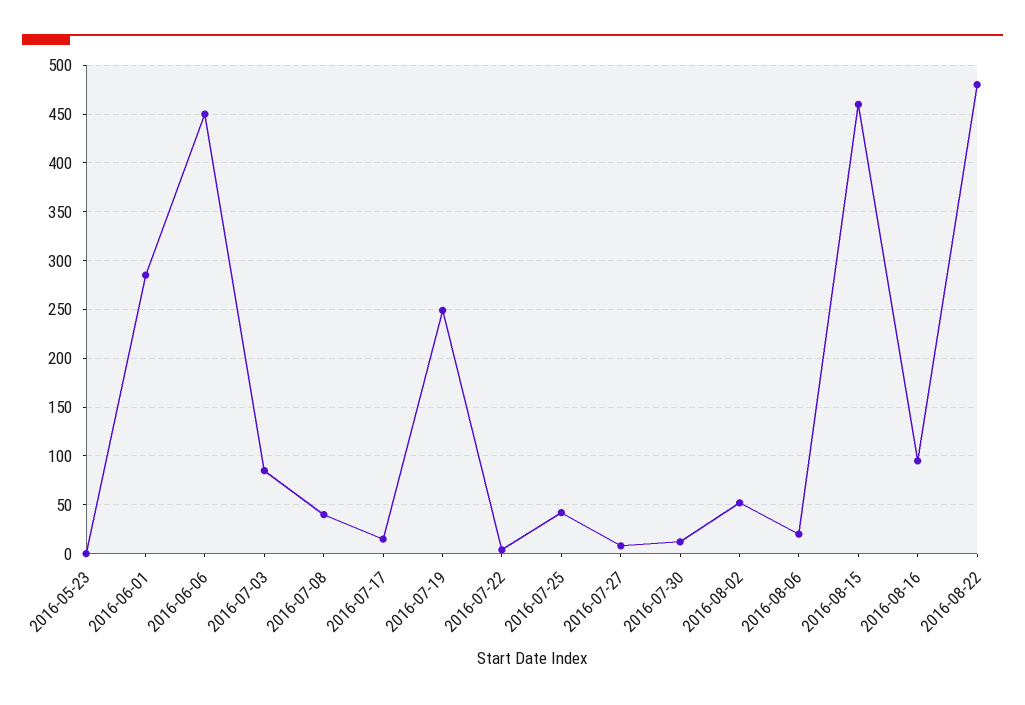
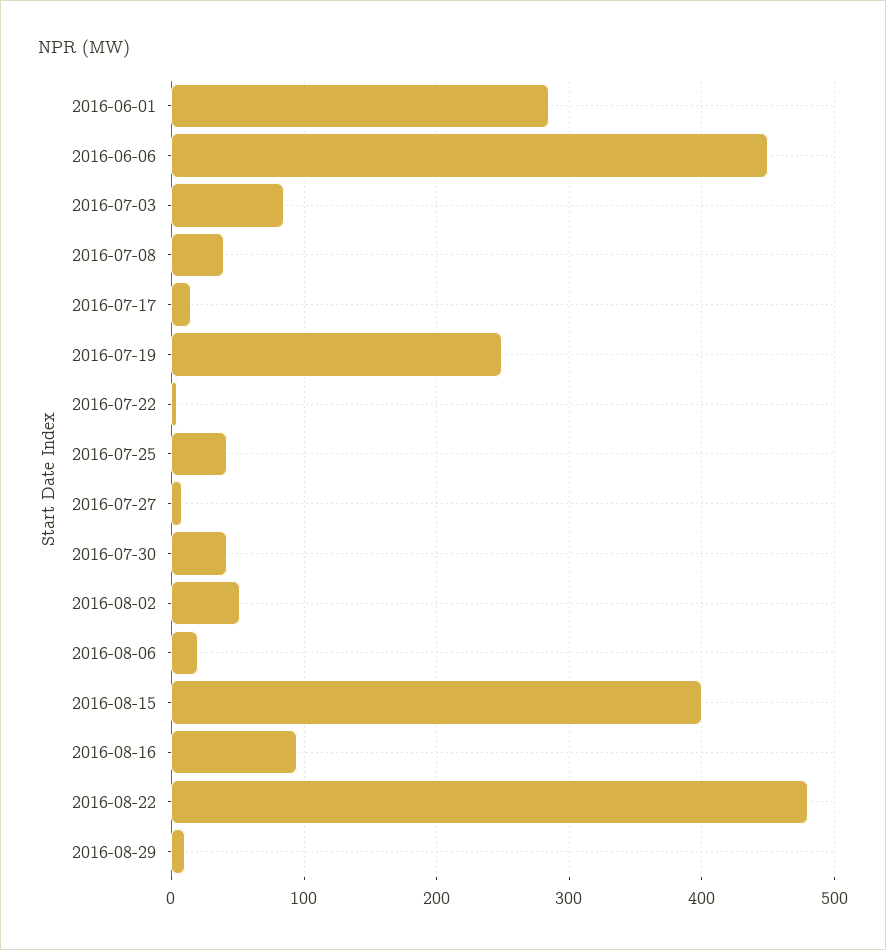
2016-05-23: 0 -> none
2016-07-30: 10 -> 40
2016-08-15: 460 -> 400
2016-08-29: none -> 10

